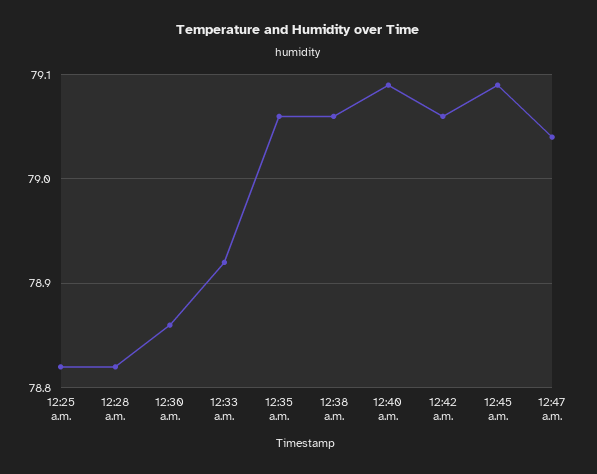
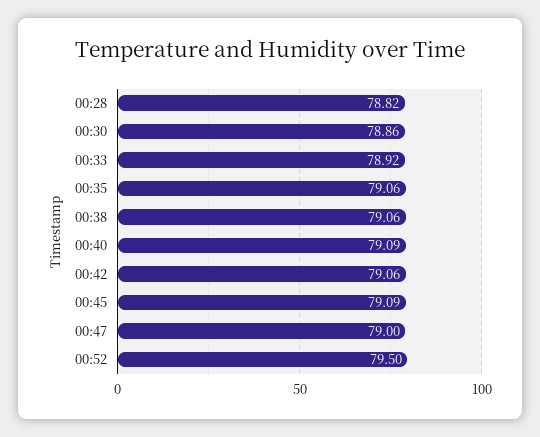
12:25 a.m.: 78.82 -> none
12:47 a.m.: 79.04 -> 79
00:52: none -> 79.5

